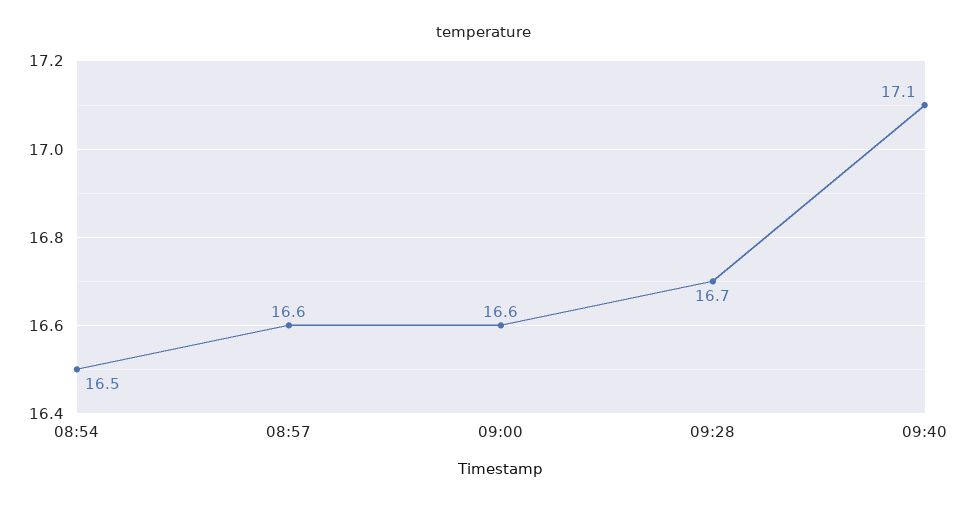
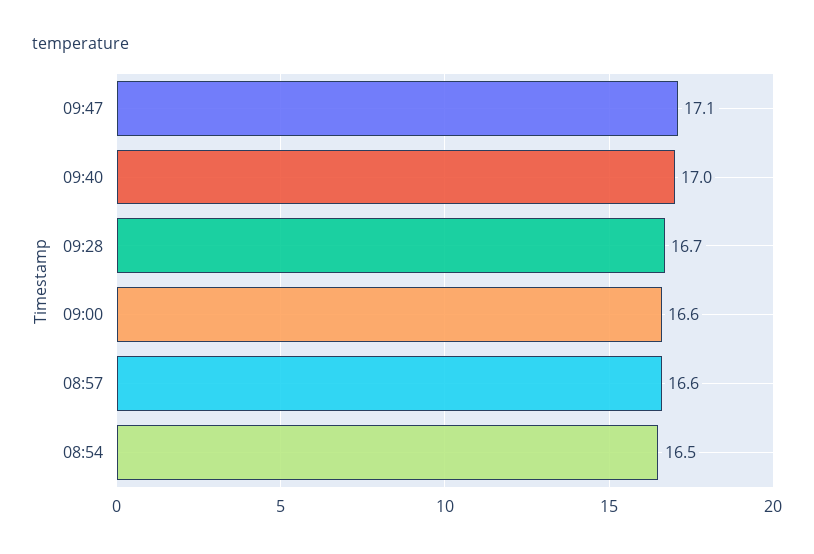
09:40: 17.1 -> 17
09:47: none -> 17.1

